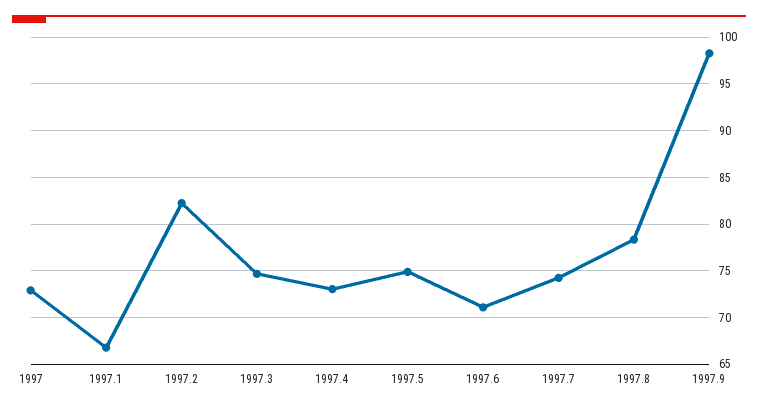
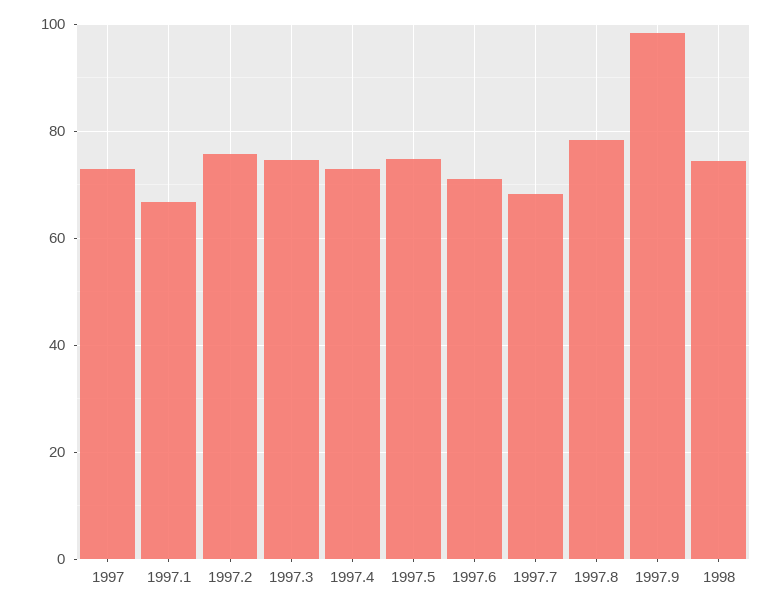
1997.2: 82 -> 76
1997.7: 74 -> 68
1998: none -> 74

